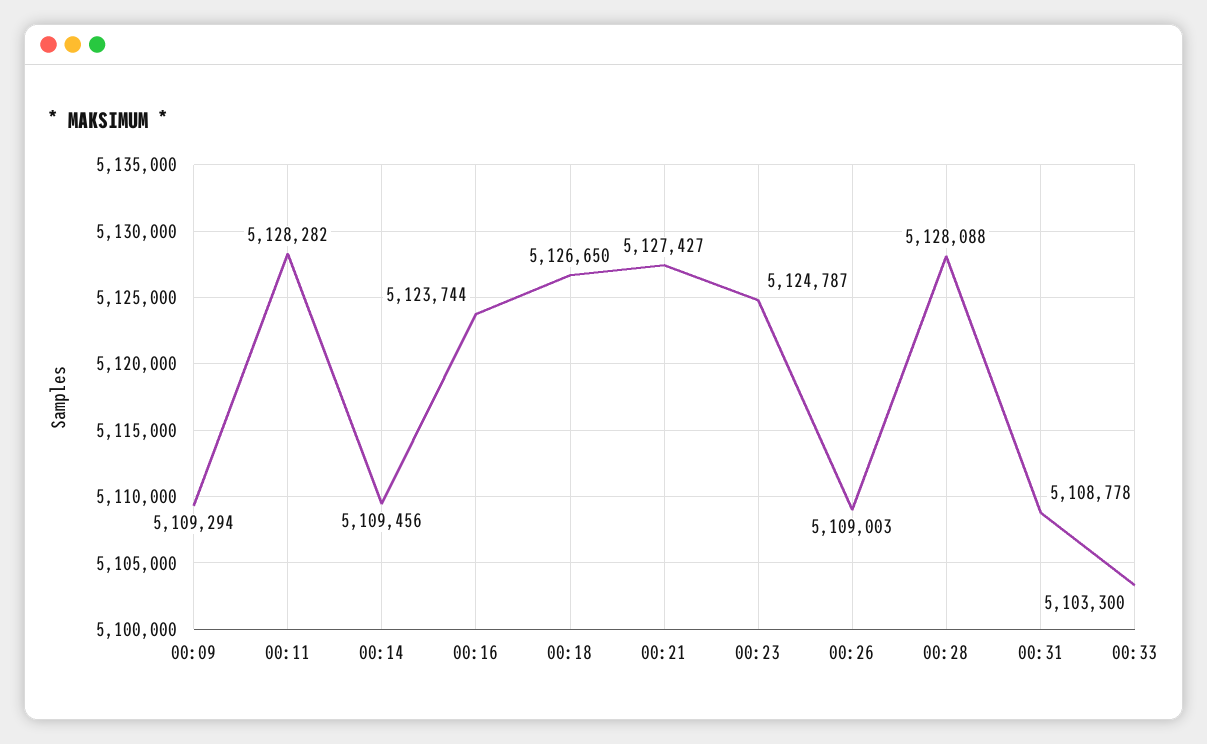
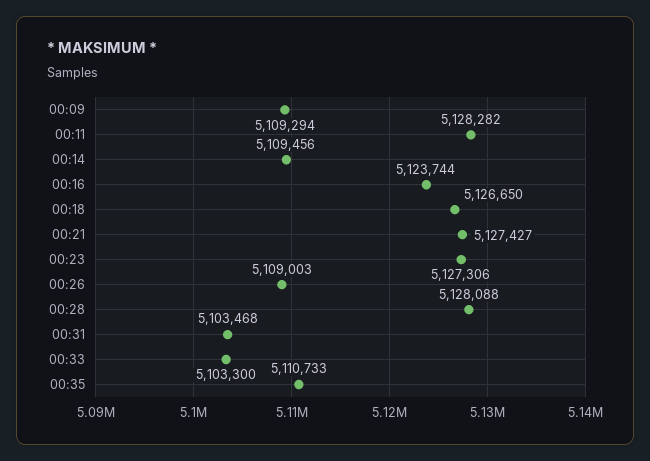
00:23: 5124787 -> 5127306
00:31: 5108778 -> 5103468
00:35: none -> 5110733

